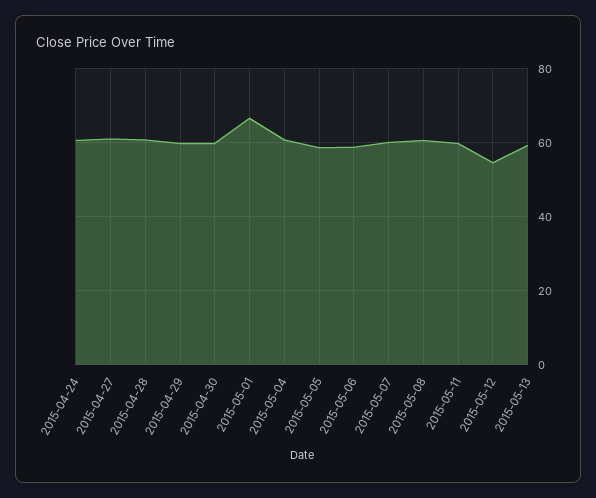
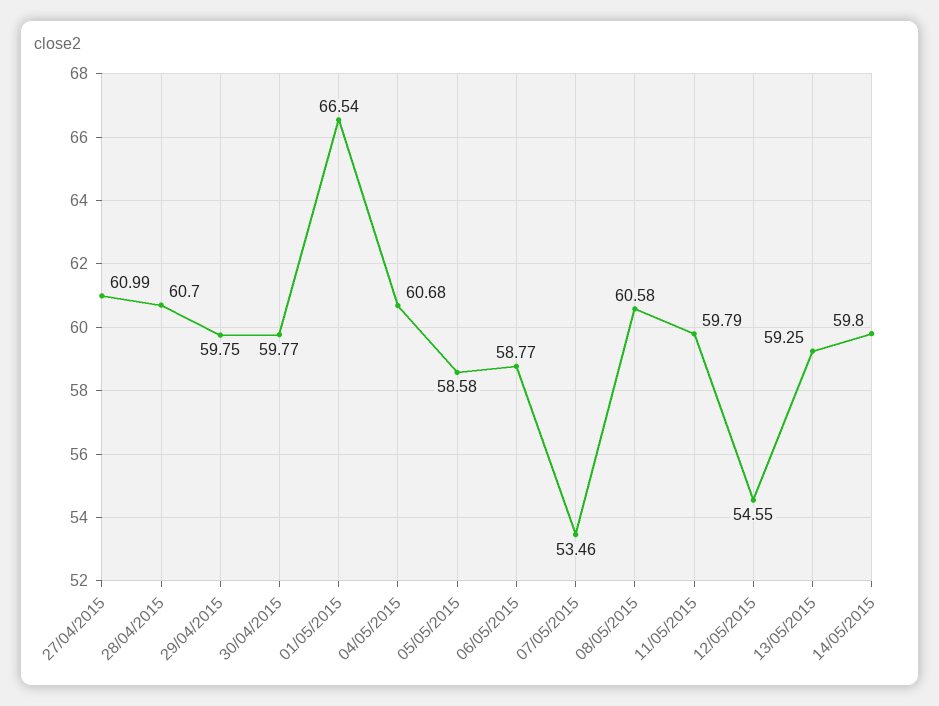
2015-04-24: 60 -> none
2015-05-07: 60 -> 53.46
14/05/2015: none -> 59.8

